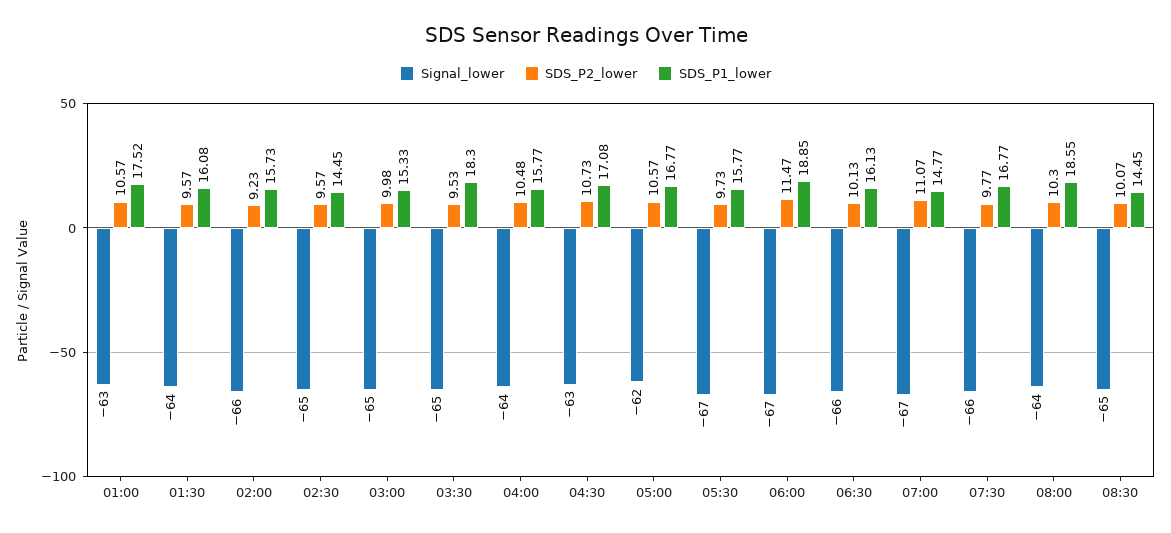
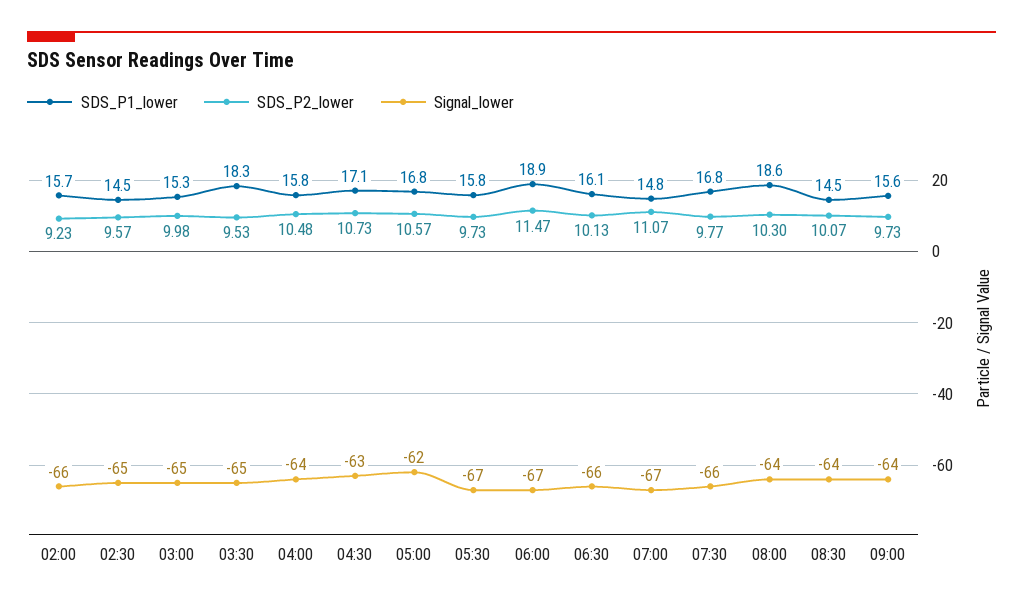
Signal_lower, 01:00: -63 -> none
SDS_P2_lower, 01:00: 10.57 -> none
SDS_P1_lower, 01:00: 17.52 -> none
Signal_lower, 01:30: -64 -> none
SDS_P2_lower, 01:30: 9.57 -> none
SDS_P1_lower, 01:30: 16.08 -> none
Signal_lower, 08:30: -65 -> -64
SDS_P1_lower, 09:00: none -> 15.6
SDS_P2_lower, 09:00: none -> 9.73
Signal_lower, 09:00: none -> -64

